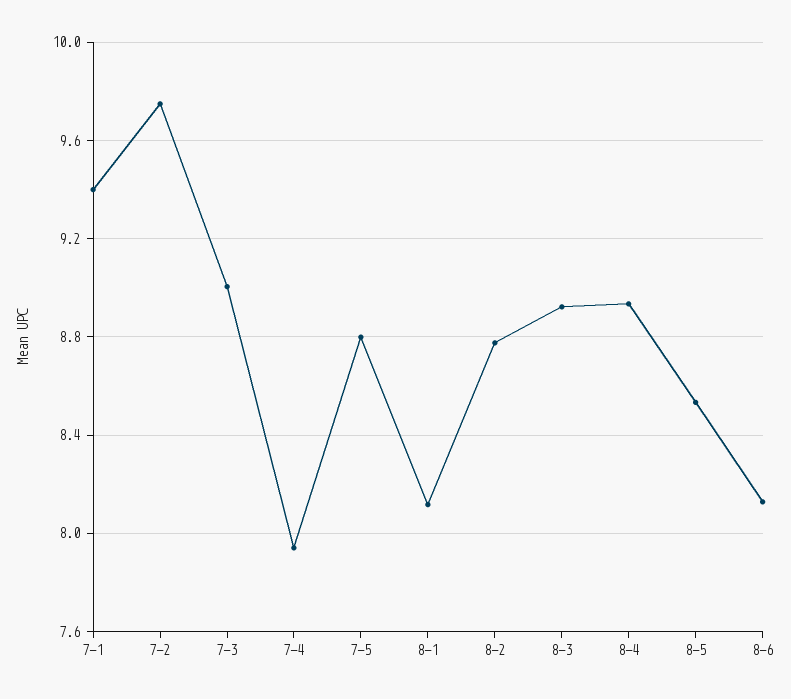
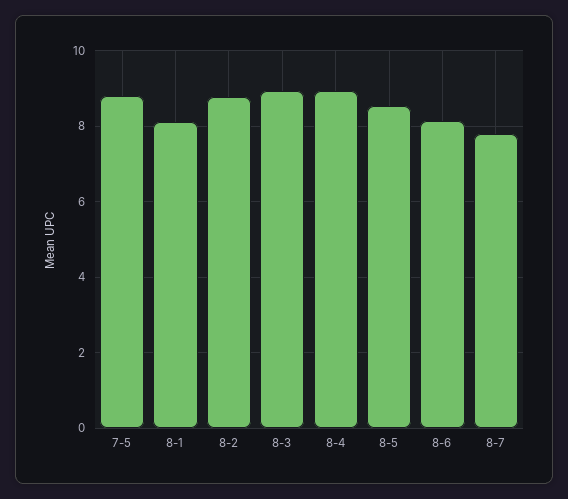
7-1: 9.4 -> none
7-2: 9.75 -> none
7-3: 9 -> none
7-4: 7.95 -> none
8-7: none -> 7.8

